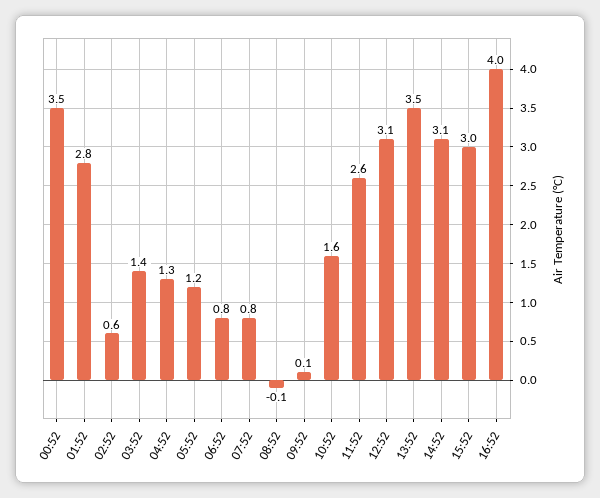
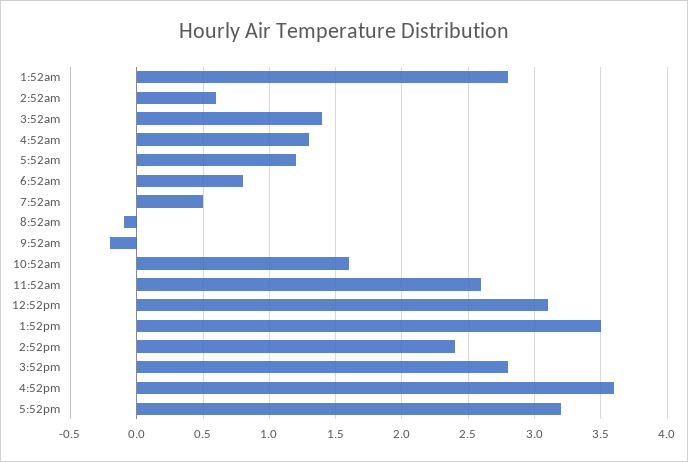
00:52: 3.5 -> none
07:52: 0.8 -> 0.5
09:52: 0.1 -> -0.2
14:52: 3.1 -> 2.4
15:52: 3 -> 2.8
16:52: 4 -> 3.6
5:52pm: none -> 3.2

